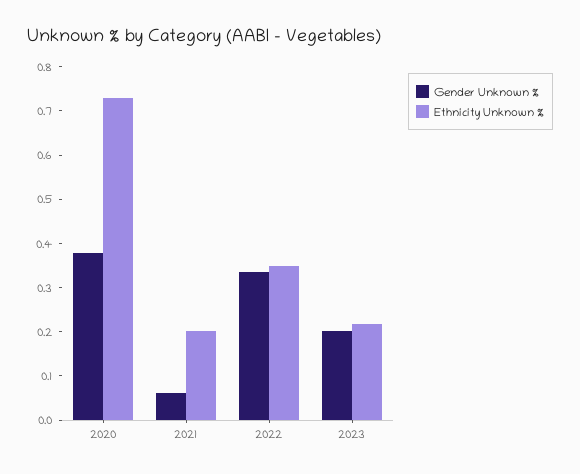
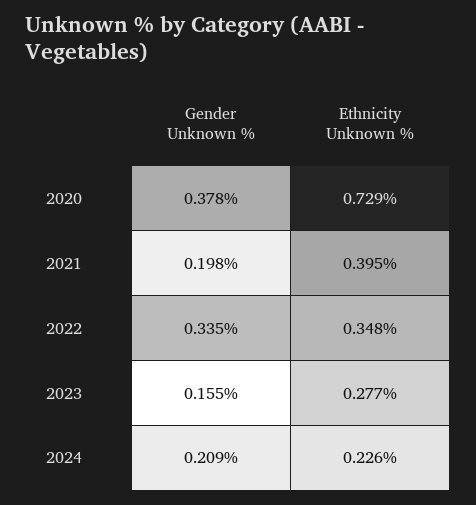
Gender Unknown %, 2021: 0.06 -> 0.198
Ethnicity Unknown %, 2021: 0.2 -> 0.395
Gender Unknown %, 2023: 0.2 -> 0.155
Ethnicity Unknown %, 2023: 0.22 -> 0.277
Gender Unknown %, 2024: none -> 0.209
Ethnicity Unknown %, 2024: none -> 0.226

